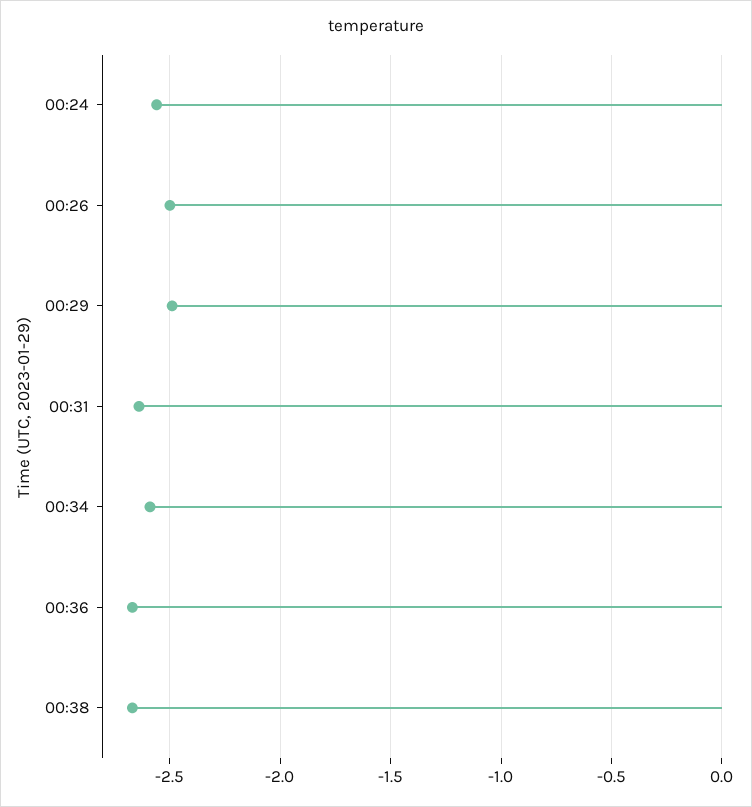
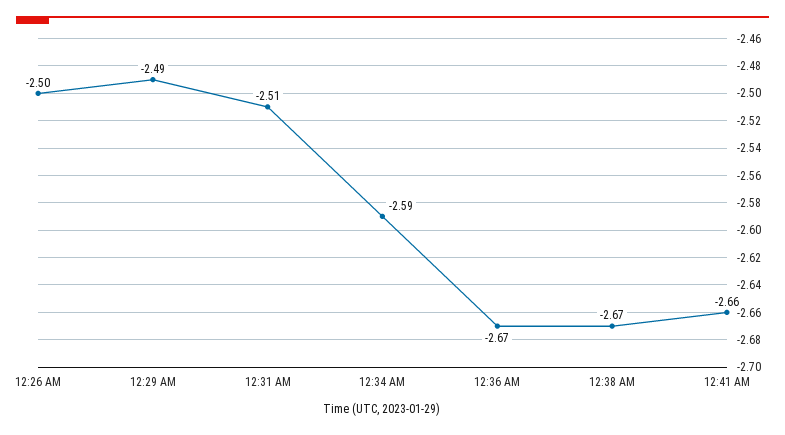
00:24: -2.55 -> none
00:31: -2.65 -> -2.51
12:41 AM: none -> -2.66

